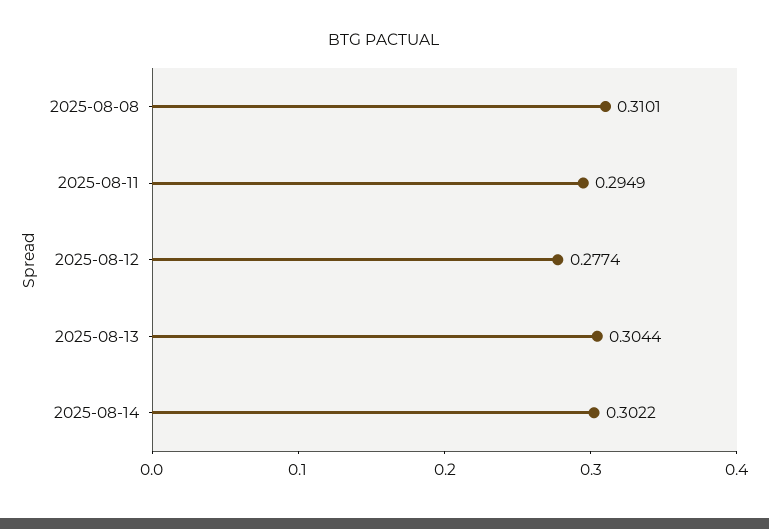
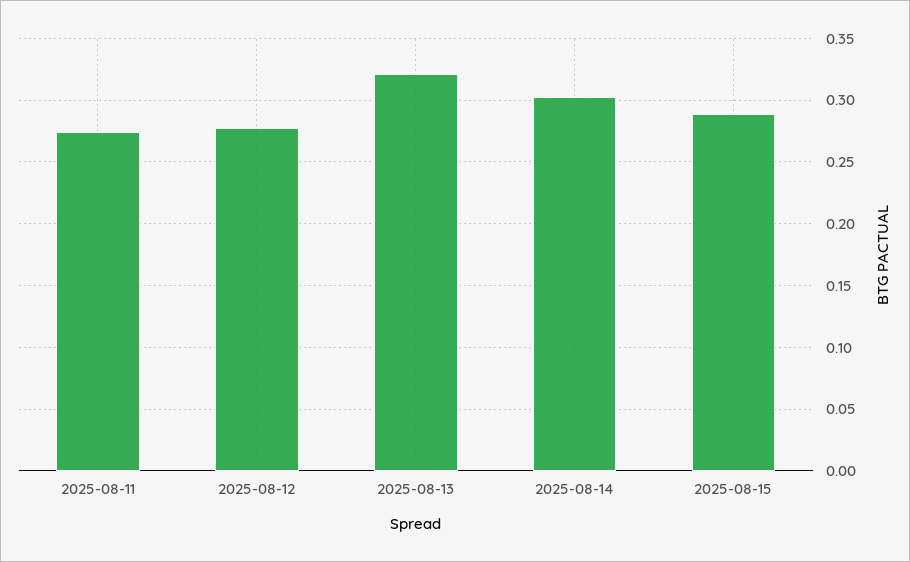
2025-08-08: 0.3101 -> none
2025-08-11: 0.2949 -> 0.275
2025-08-13: 0.3044 -> 0.32
2025-08-15: none -> 0.29

